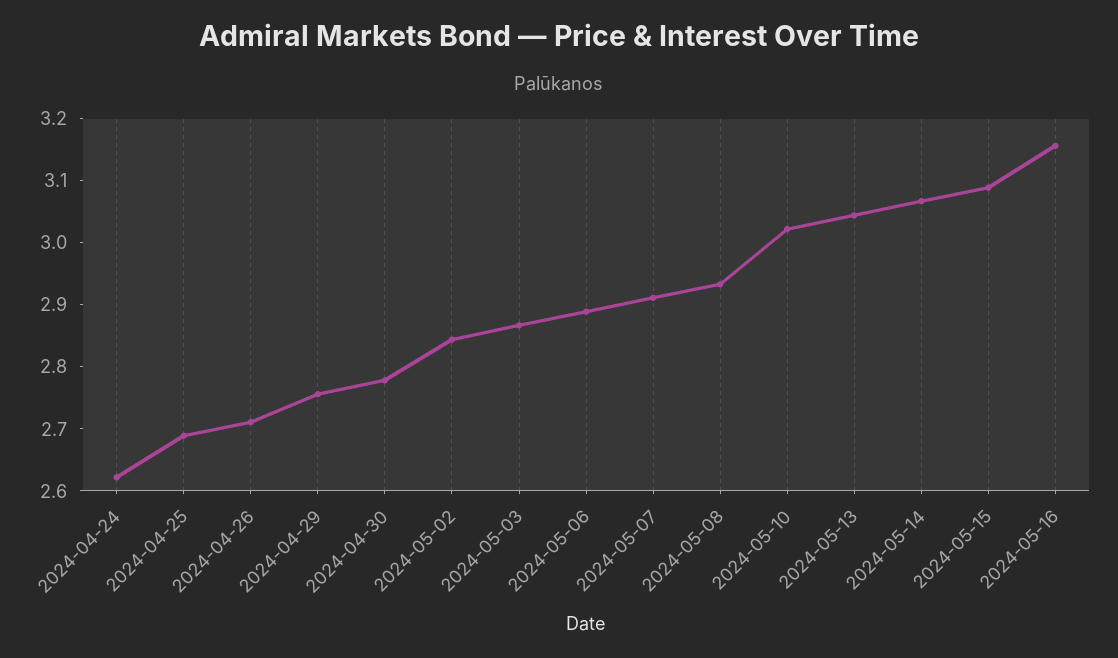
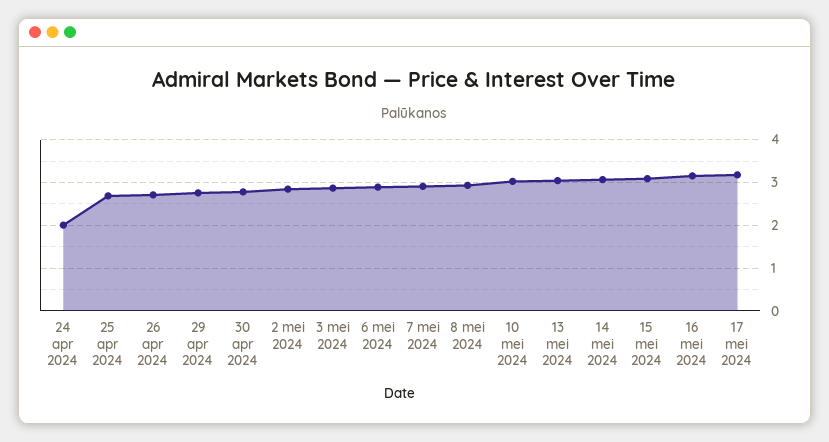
2024-04-24: 2.62 -> 2
17 mei 2024: none -> 3.2

